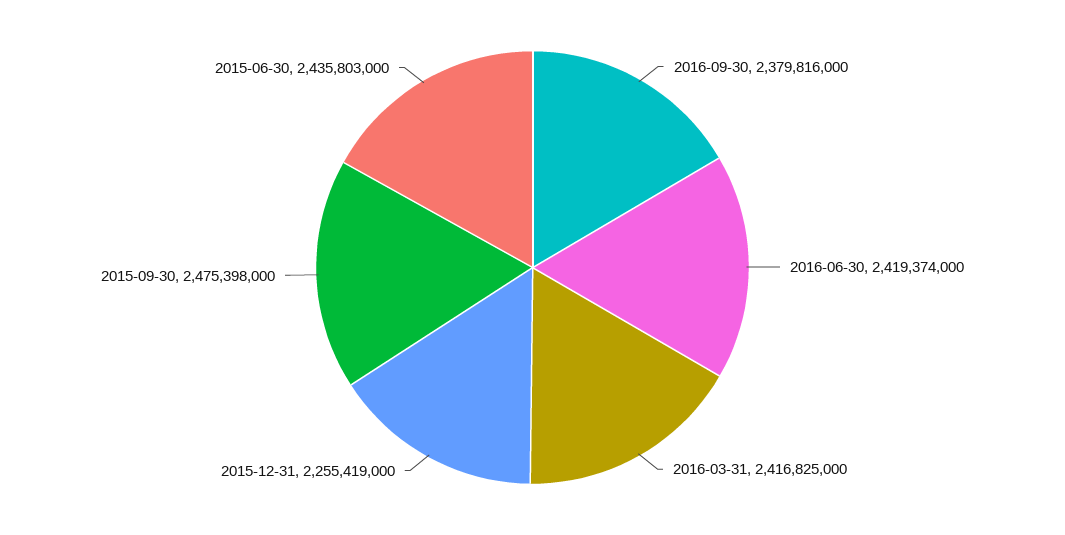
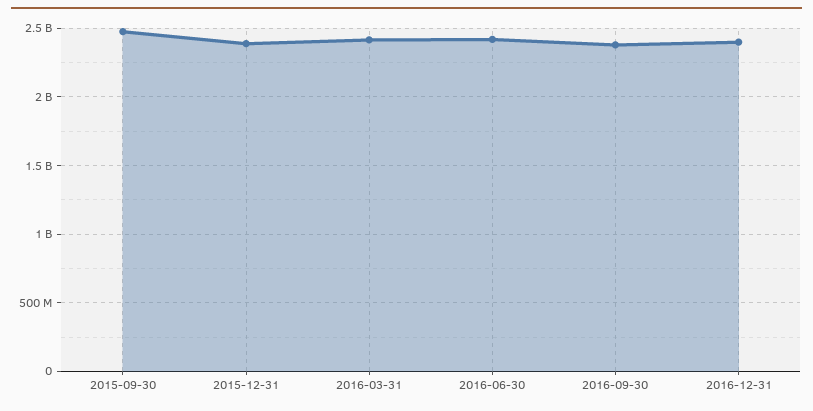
2015-12-31: 2255419000 -> 2400000000
2015-06-30: 2435803000 -> none
2016-12-31: none -> 2400000000

